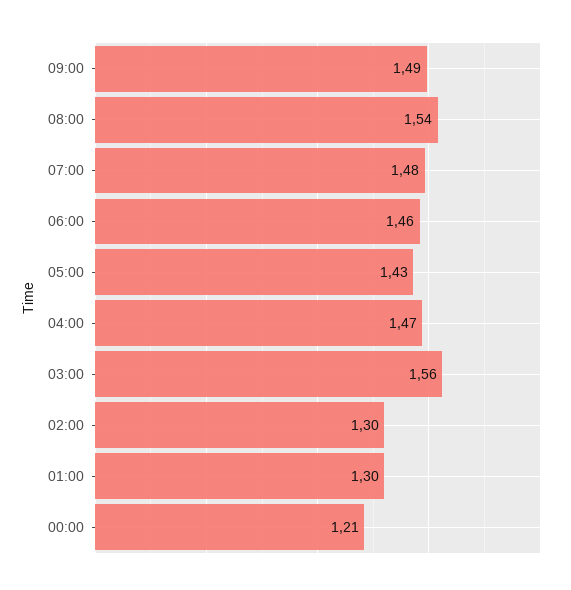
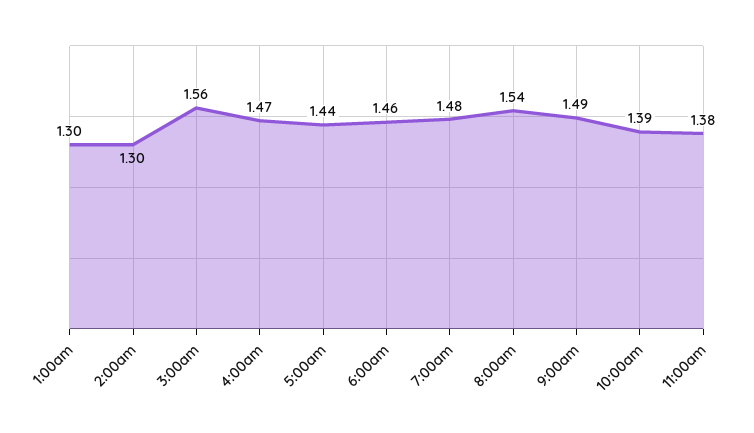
05:00: 1.43 -> 1.44
00:00: 1.21 -> none
10:00am: none -> 1.39
11:00am: none -> 1.38

